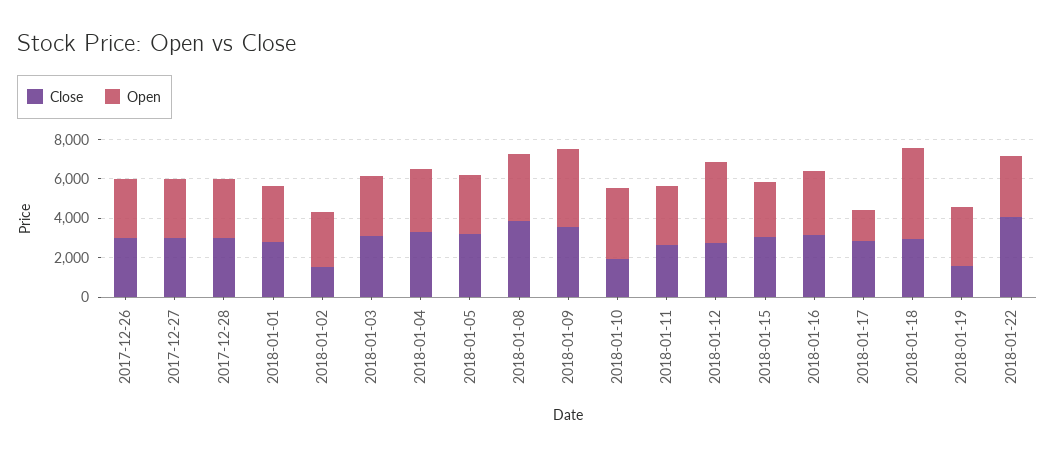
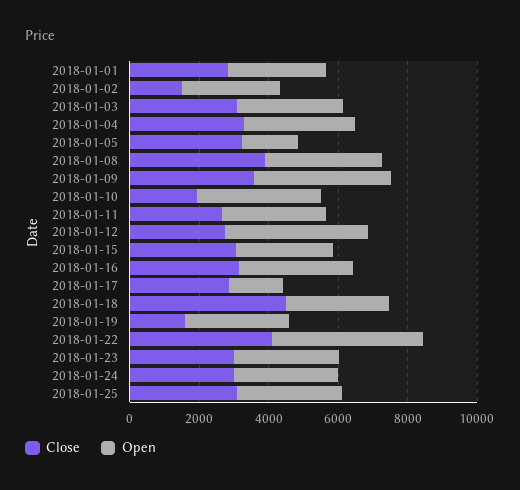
Close, 2017-12-26: 3000 -> none
Open, 2017-12-26: 3000 -> none
Close, 2017-12-27: 3000 -> none
Open, 2017-12-27: 3000 -> none
Close, 2017-12-28: 3000 -> none
Open, 2017-12-28: 3000 -> none
Open, 2018-01-05: 3000 -> 1500
Close, 2018-01-18: 3000 -> 4500
Open, 2018-01-18: 4500 -> 3000
Open, 2018-01-22: 3000 -> 4500
Close, 2018-01-23: none -> 3000
Open, 2018-01-23: none -> 3000
Close, 2018-01-24: none -> 3000
Open, 2018-01-24: none -> 3000
Close, 2018-01-25: none -> 3000
Open, 2018-01-25: none -> 3000

